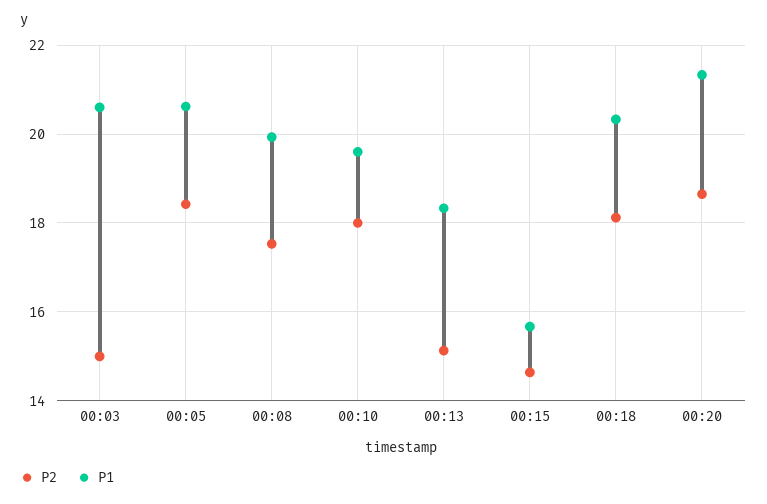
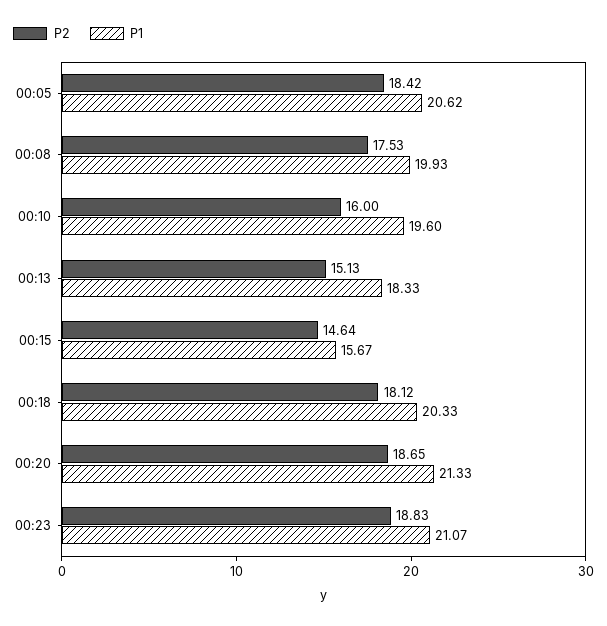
P2, 00:03: 15 -> none
P1, 00:03: 20.6 -> none
P2, 00:10: 18 -> 16
P2, 00:23: none -> 18.83
P1, 00:23: none -> 21.07

